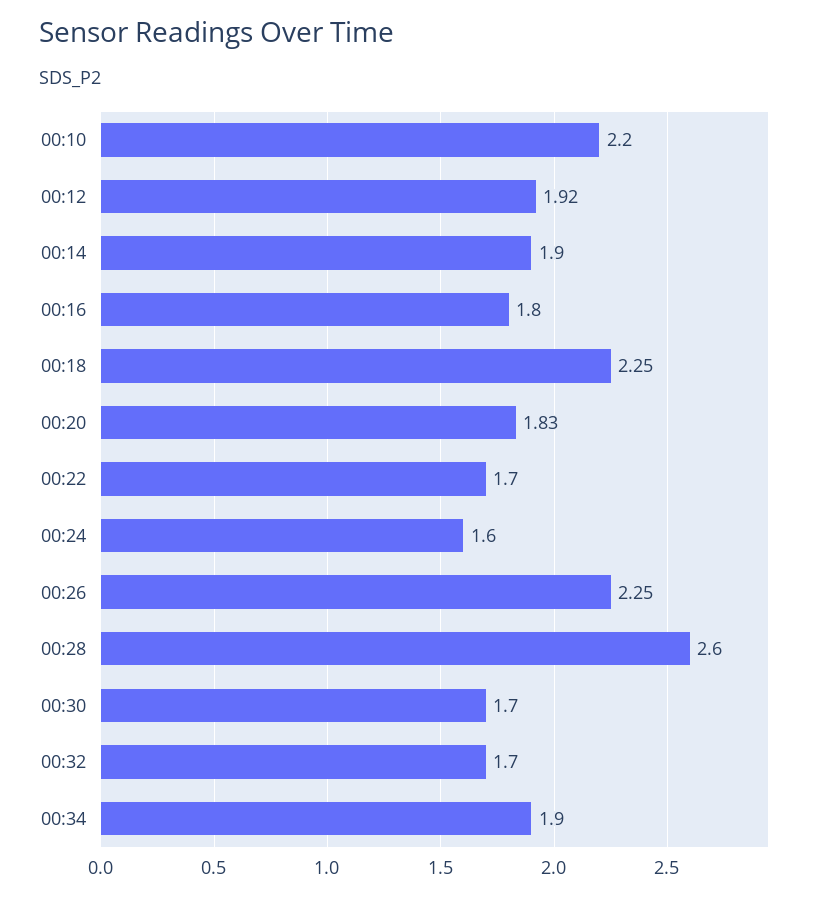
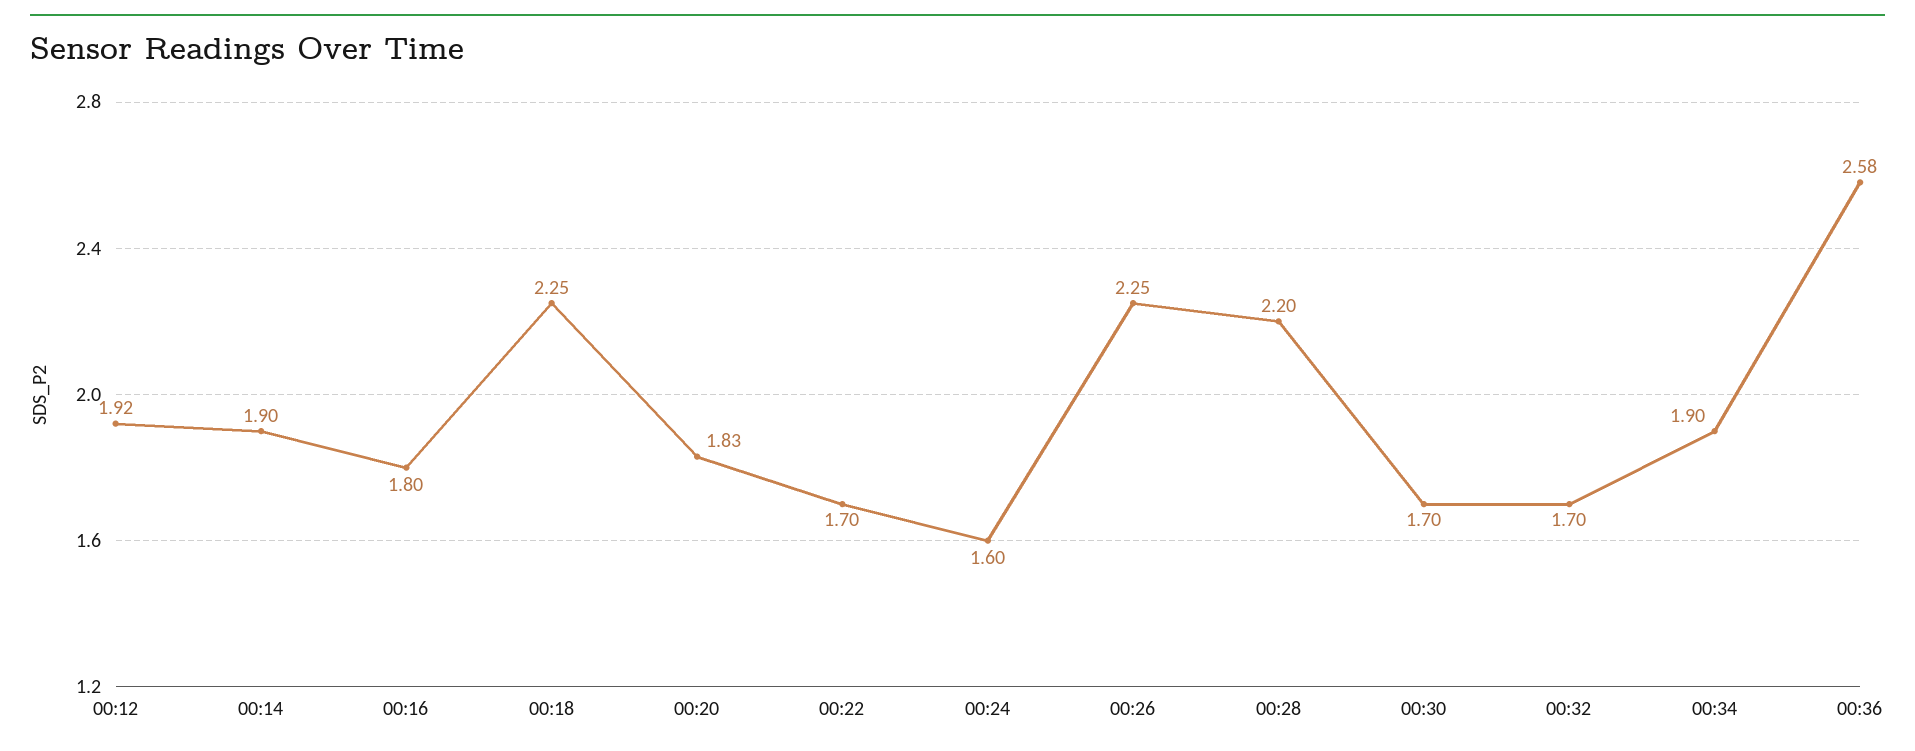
00:10: 2.2 -> none
00:28: 2.6 -> 2.2
00:36: none -> 2.58

